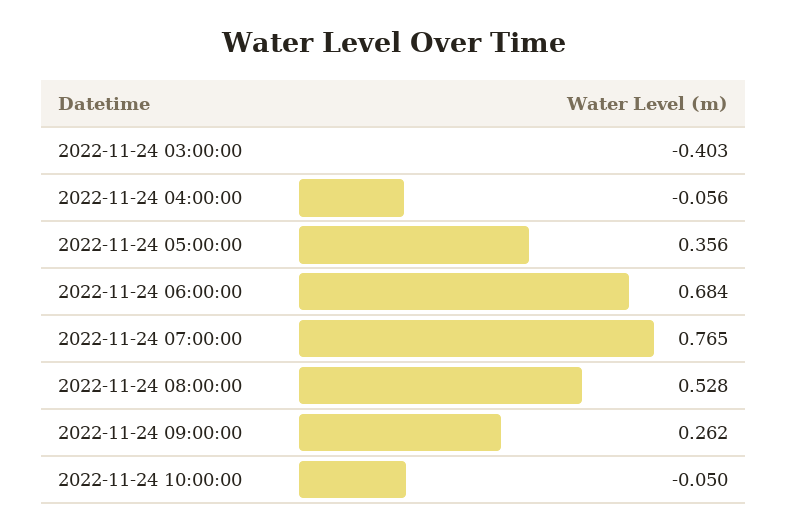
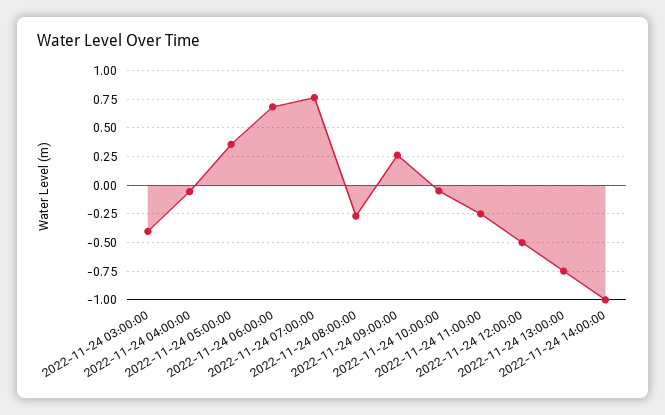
2022-11-24 08:00:00: 0.528 -> -0.25
2022-11-24 11:00:00: none -> -0.25
2022-11-24 12:00:00: none -> -0.5
2022-11-24 13:00:00: none -> -0.75
2022-11-24 14:00:00: none -> -1

